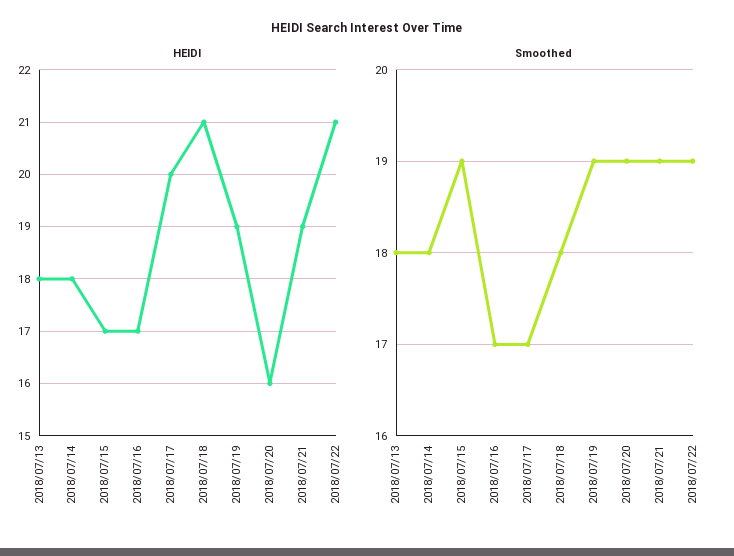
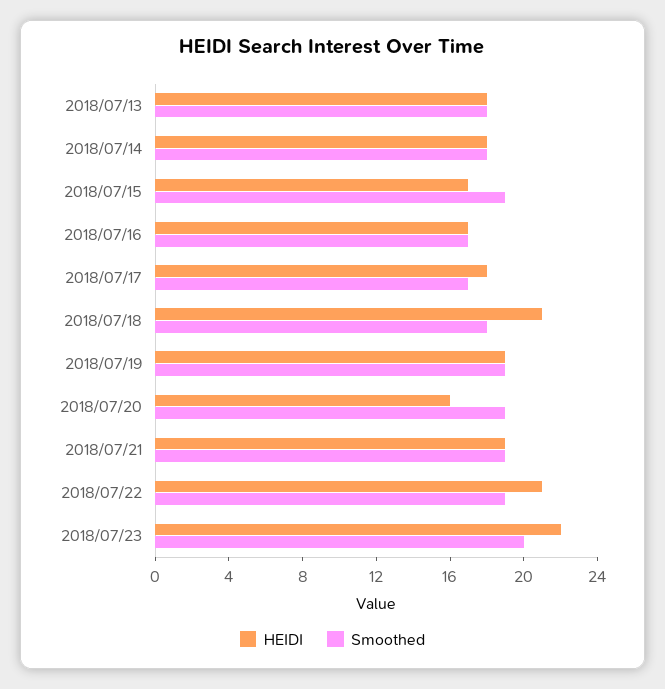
HEIDI, 2018/07/17: 20 -> 18
HEIDI, 2018/07/23: none -> 22
Smoothed, 2018/07/23: none -> 20

